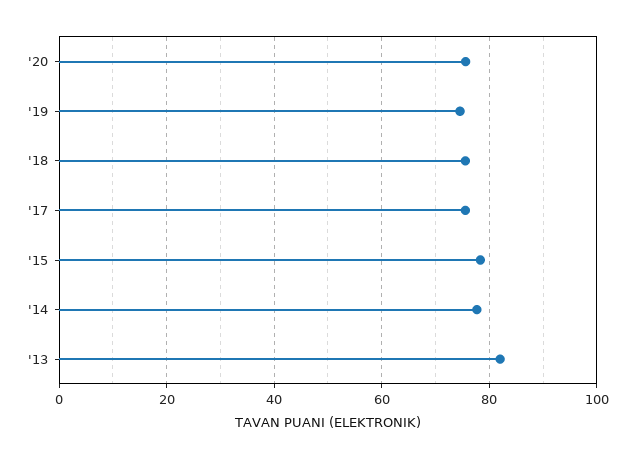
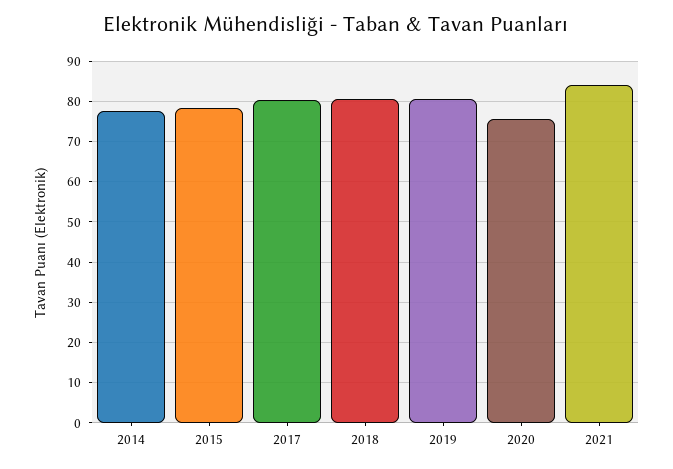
'19: 74 -> 80
'18: 76 -> 80
'17: 76 -> 80
'13: 82 -> none
2021: none -> 84

